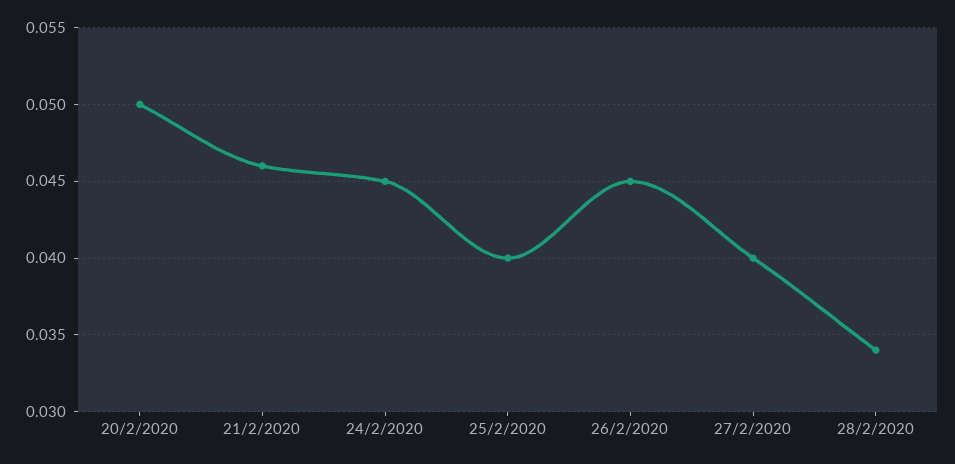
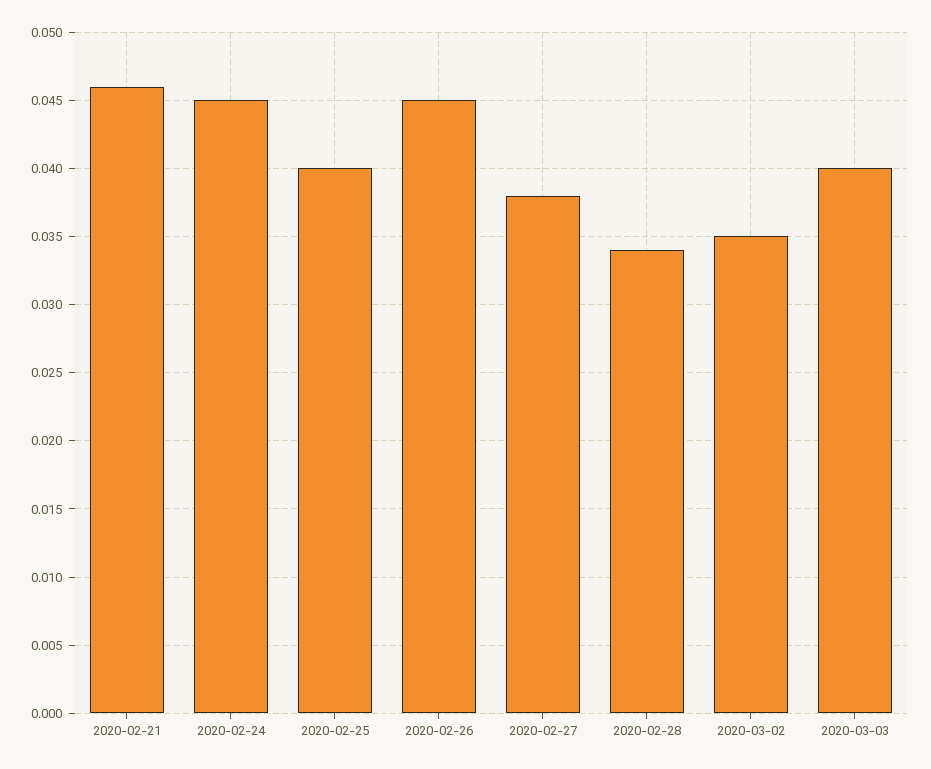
20/2/2020: 0.05 -> none
27/2/2020: 0.04 -> 0.038
2020-03-02: none -> 0.035
2020-03-03: none -> 0.04

